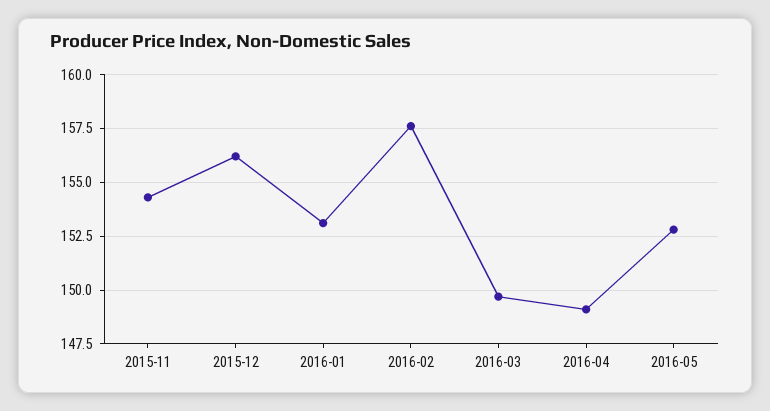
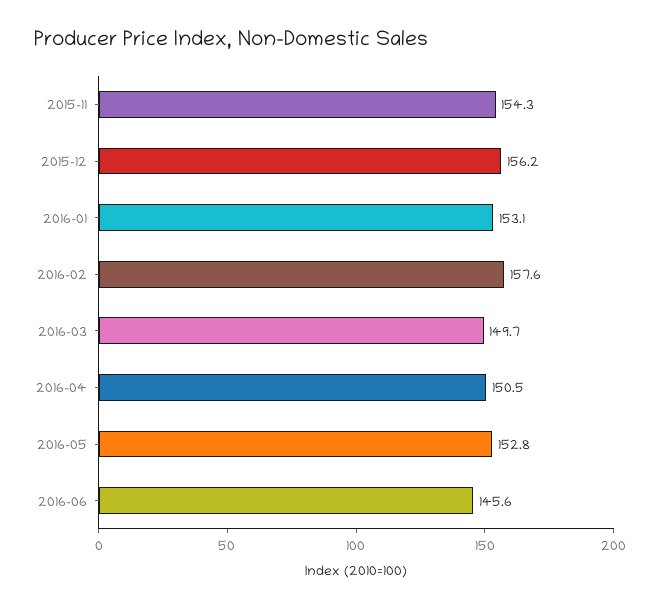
2016-04: 149 -> 150.5
2016-06: none -> 145.6

